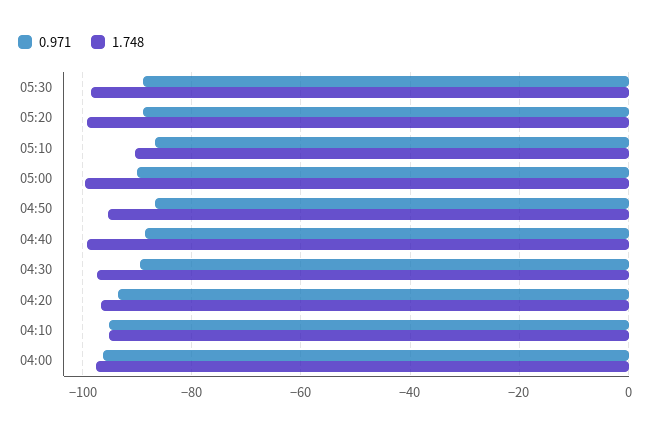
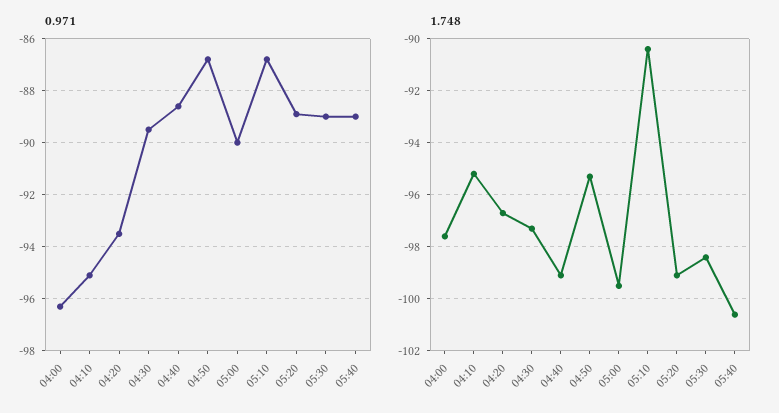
0.971, 05:40: none -> -89
1.748, 05:40: none -> -100.5

